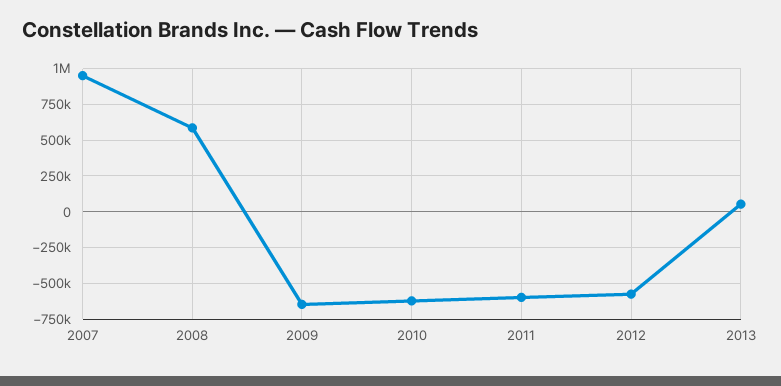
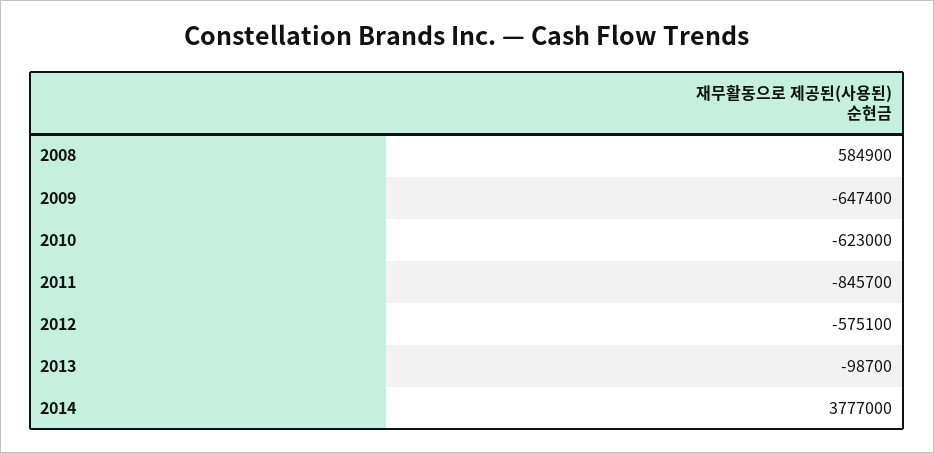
2007: 950000 -> none
2011: -600000 -> -845700
2013: 50000 -> -98700
2014: none -> 3777000

